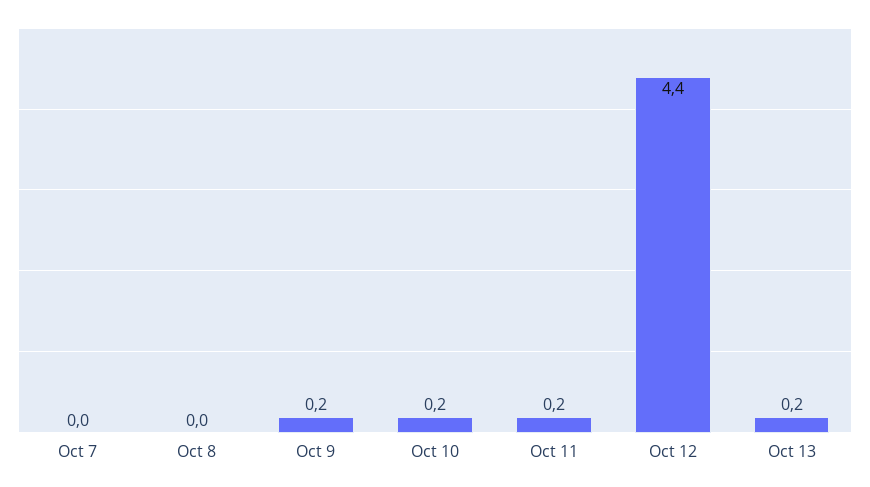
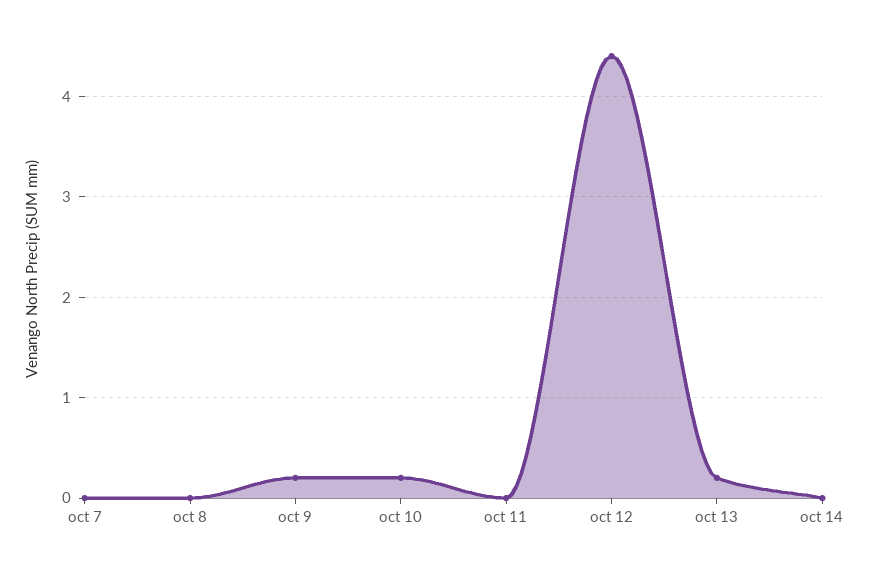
Oct 11: 0.2 -> 0
oct 14: none -> 0

